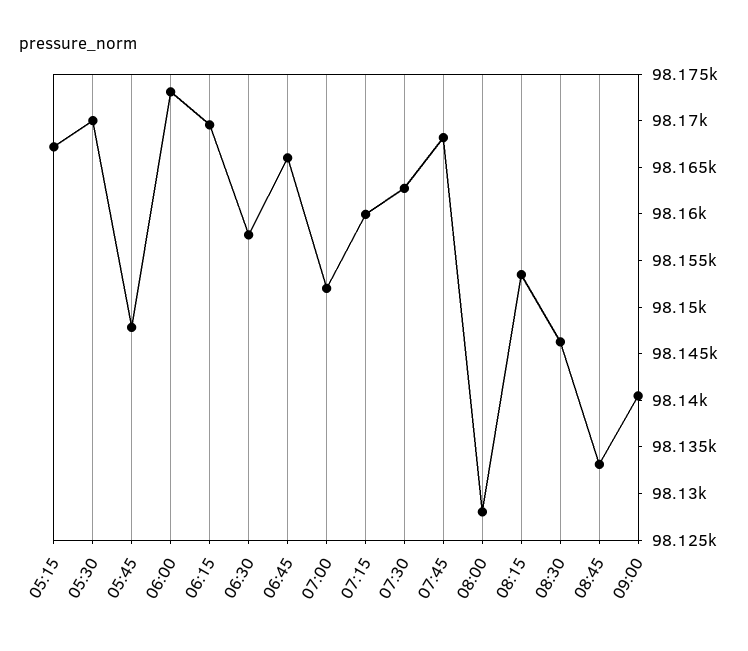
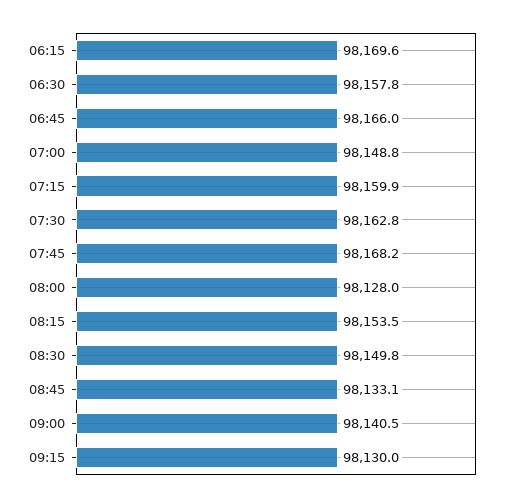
05:15: 98167 -> none
05:30: 98170 -> none
05:45: 98148 -> none
06:00: 98173 -> none
07:00: 98152 -> 98148.8
08:30: 98146 -> 98149.8
09:15: none -> 98130

